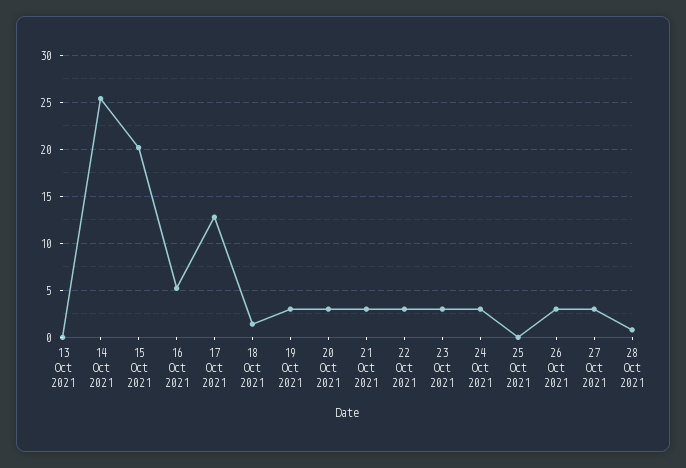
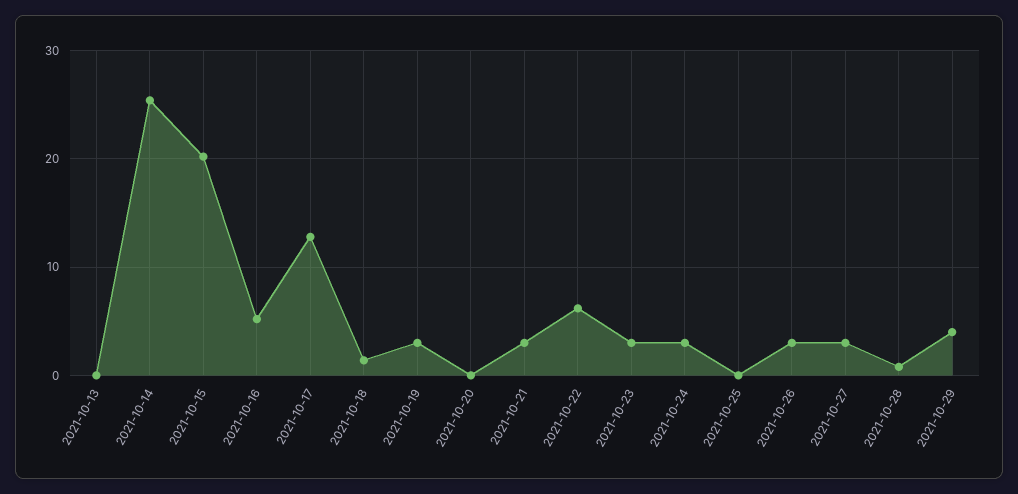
20 Oct 2021: 3 -> 0
22 Oct 2021: 3 -> 6
2021-10-29: none -> 4

